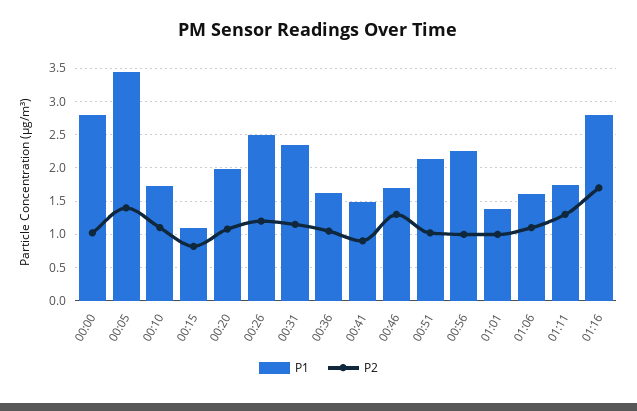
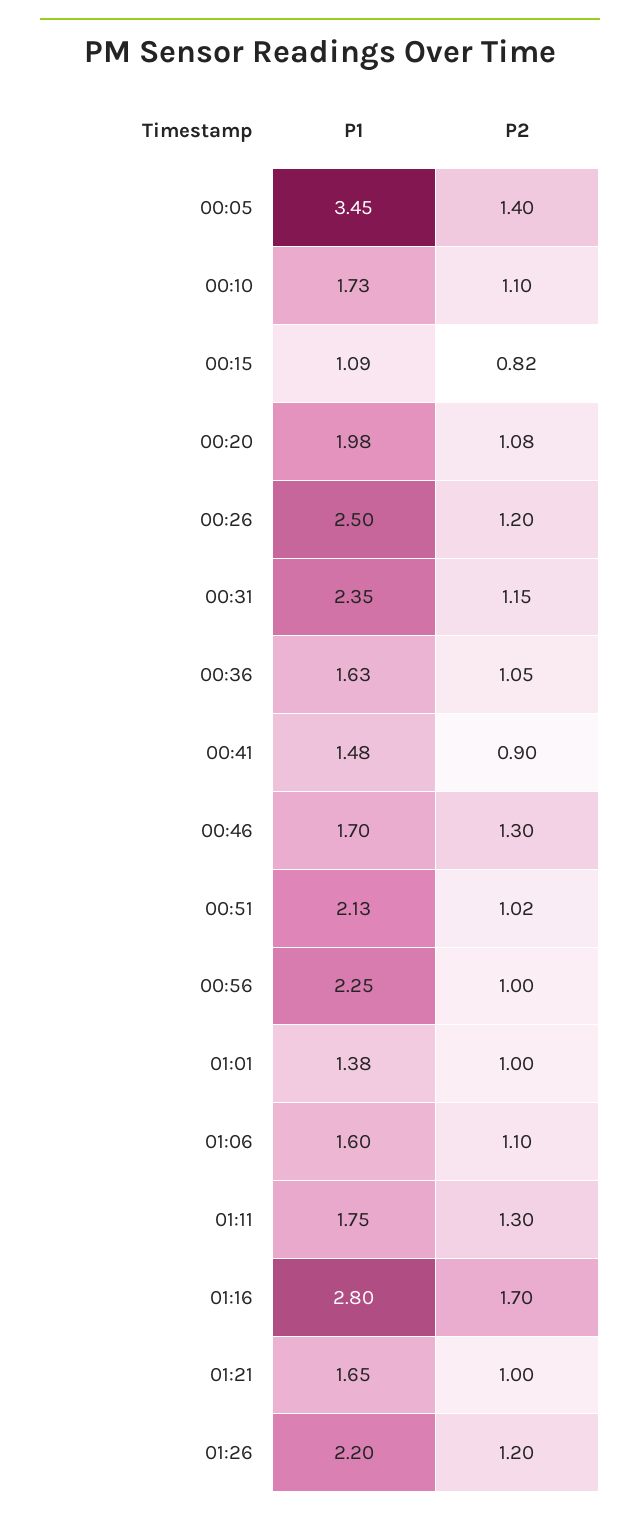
P1, 00:00: 2.8 -> none
P2, 00:00: 1 -> none
P1, 01:21: none -> 1.65
P2, 01:21: none -> 1
P1, 01:26: none -> 2.2
P2, 01:26: none -> 1.2

